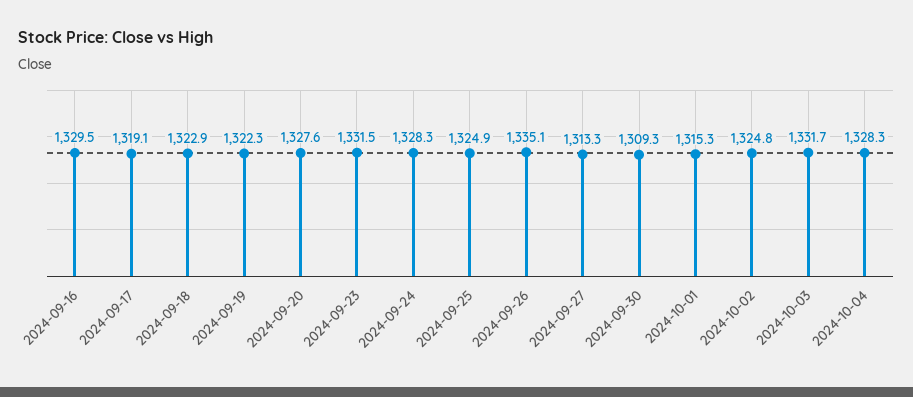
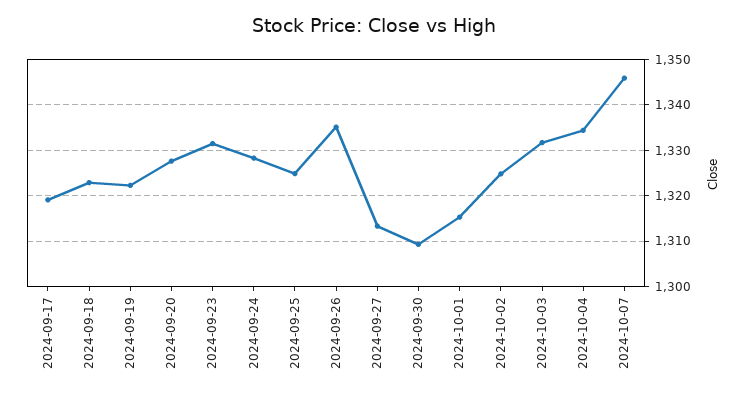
2024-09-16: 1329.5 -> none
2024-10-04: 1328.3 -> 1334
2024-10-07: none -> 1346

